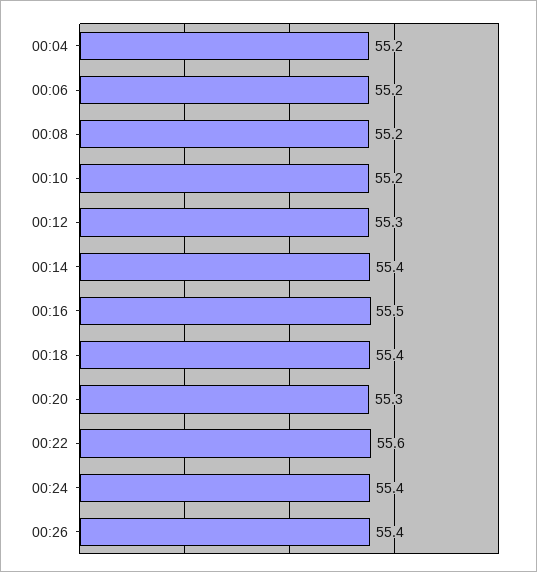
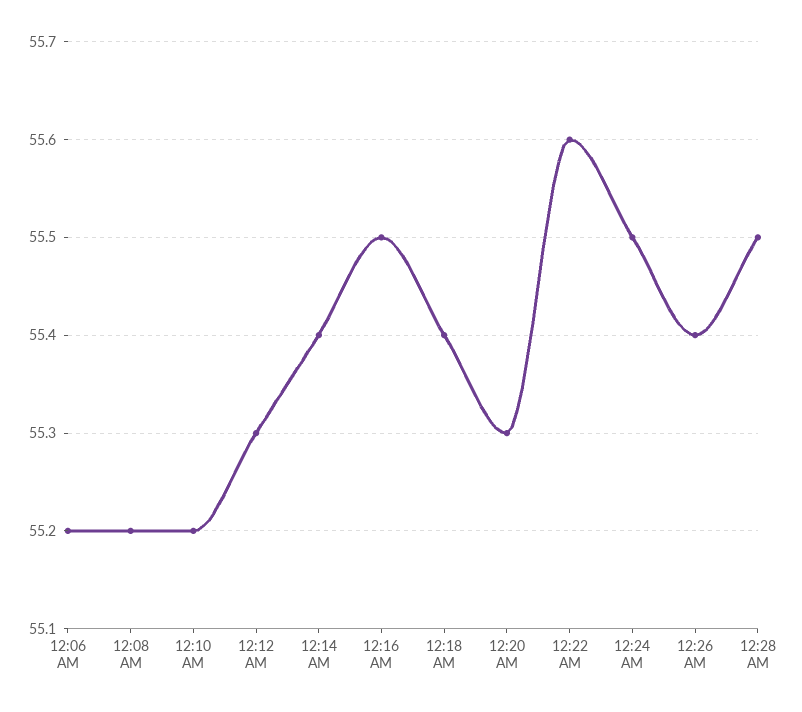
00:04: 55.2 -> none
00:24: 55.4 -> 55.5
12:28 AM: none -> 55.5

